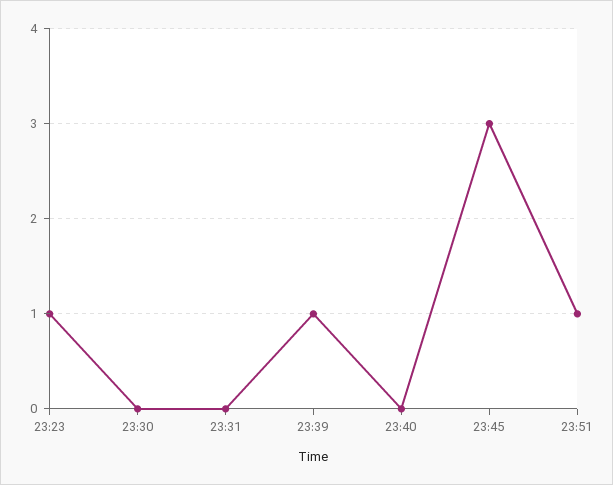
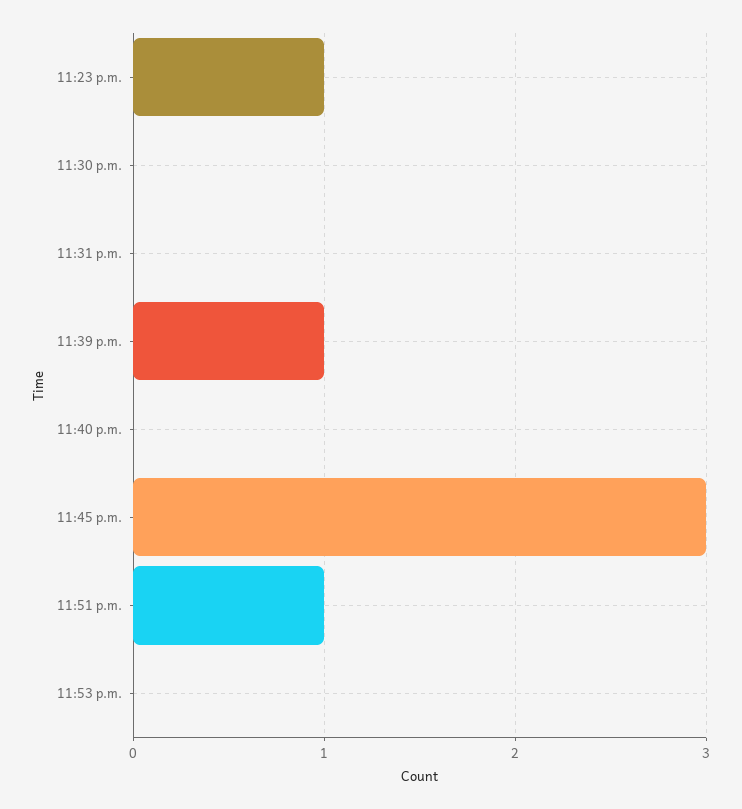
11:53 p.m.: none -> 0

